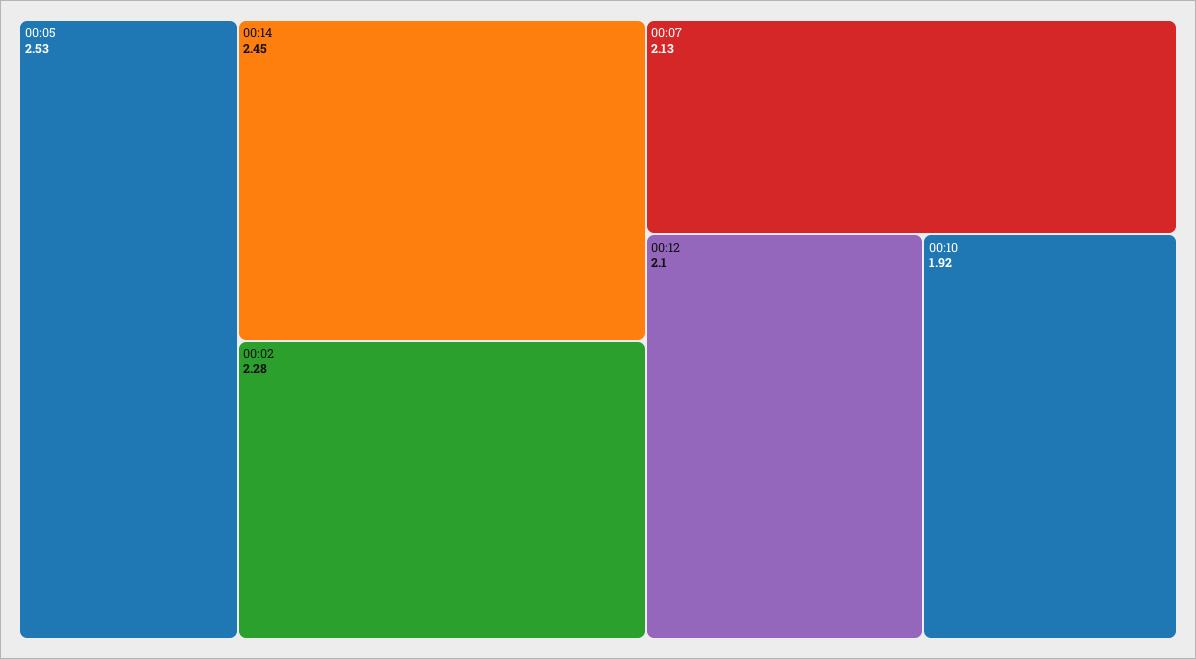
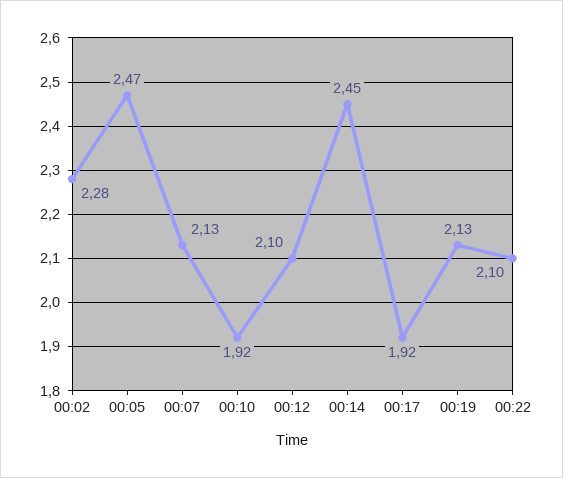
00:05: 2.53 -> 2.47
00:17: none -> 1.92
00:19: none -> 2.13
00:22: none -> 2.1

